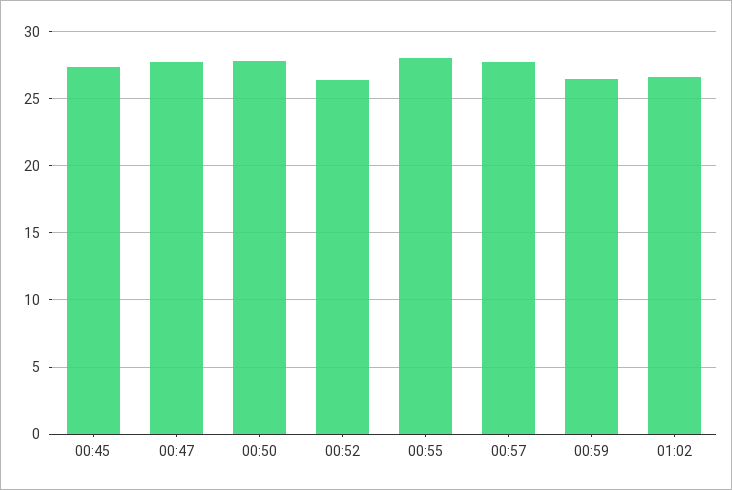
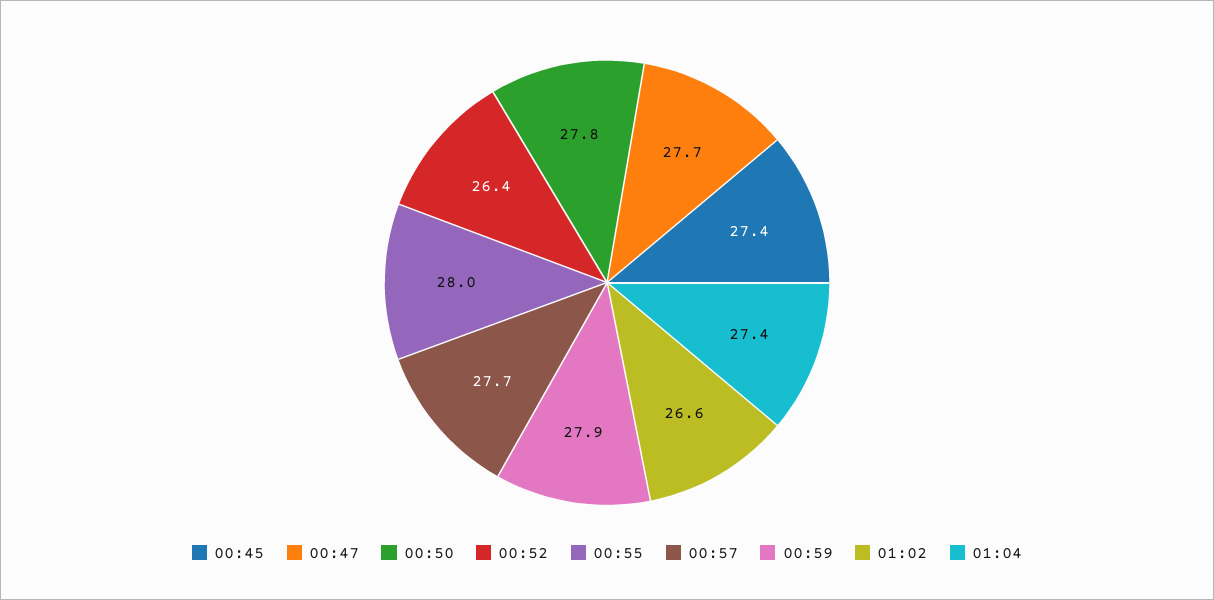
00:59: 26.5 -> 27.9
01:04: none -> 27.4

